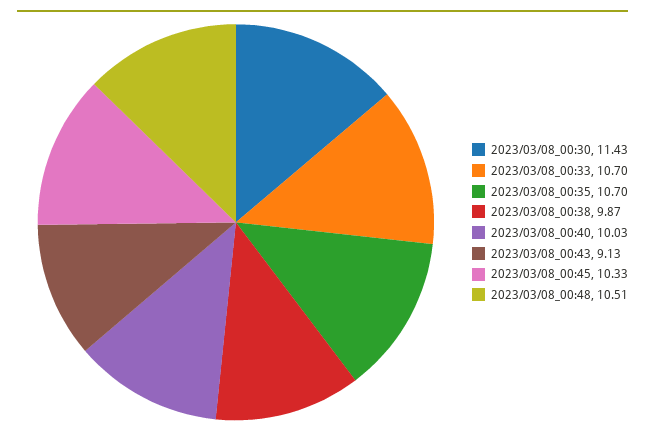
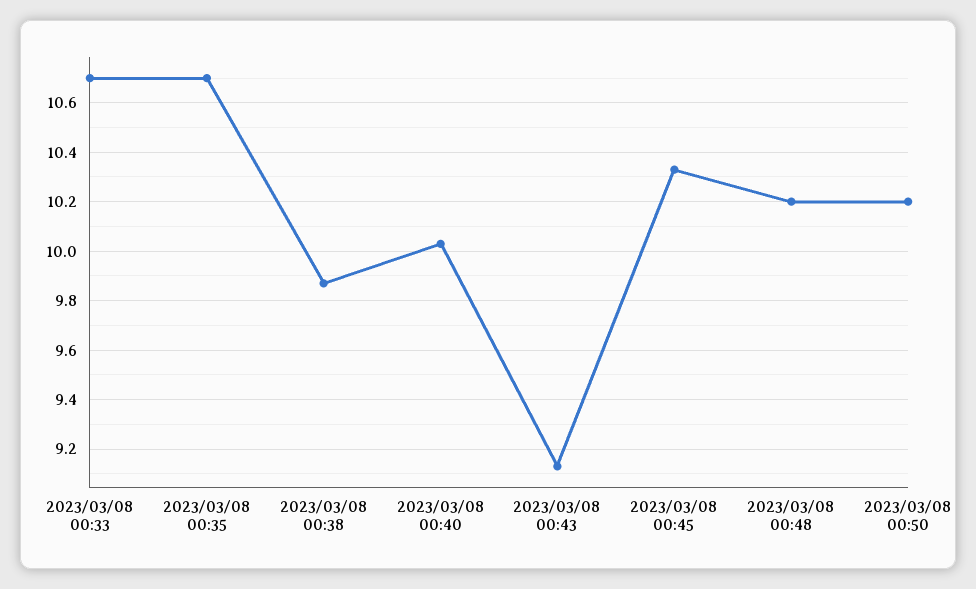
2023/03/08_00:30: 11.43 -> none
2023/03/08_00:48: 10.51 -> 10.2
2023/03/08 00:50: none -> 10.2

